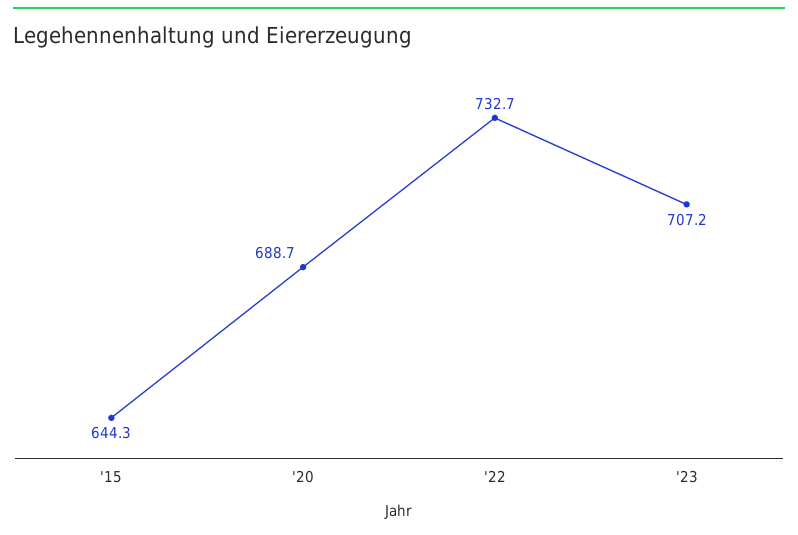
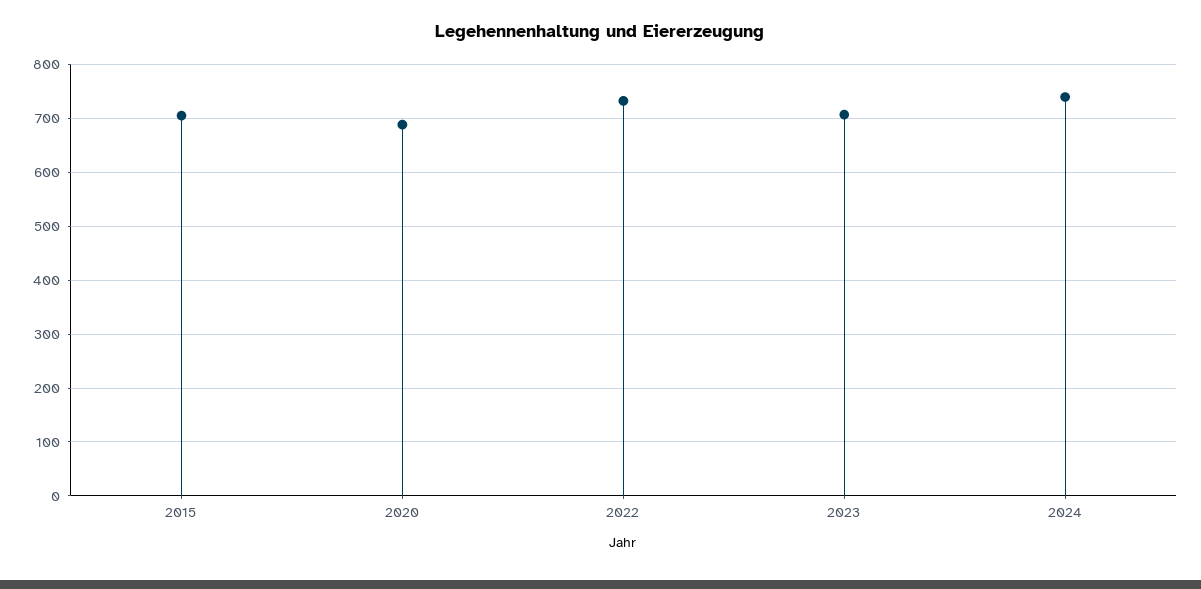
'15: 644.3 -> 700
2024: none -> 740

